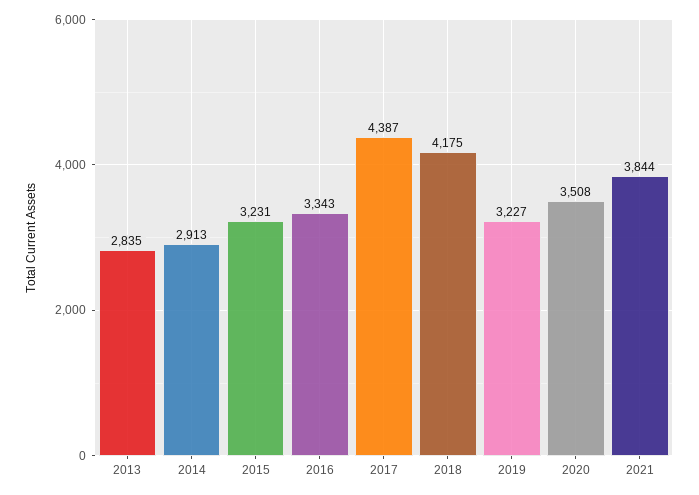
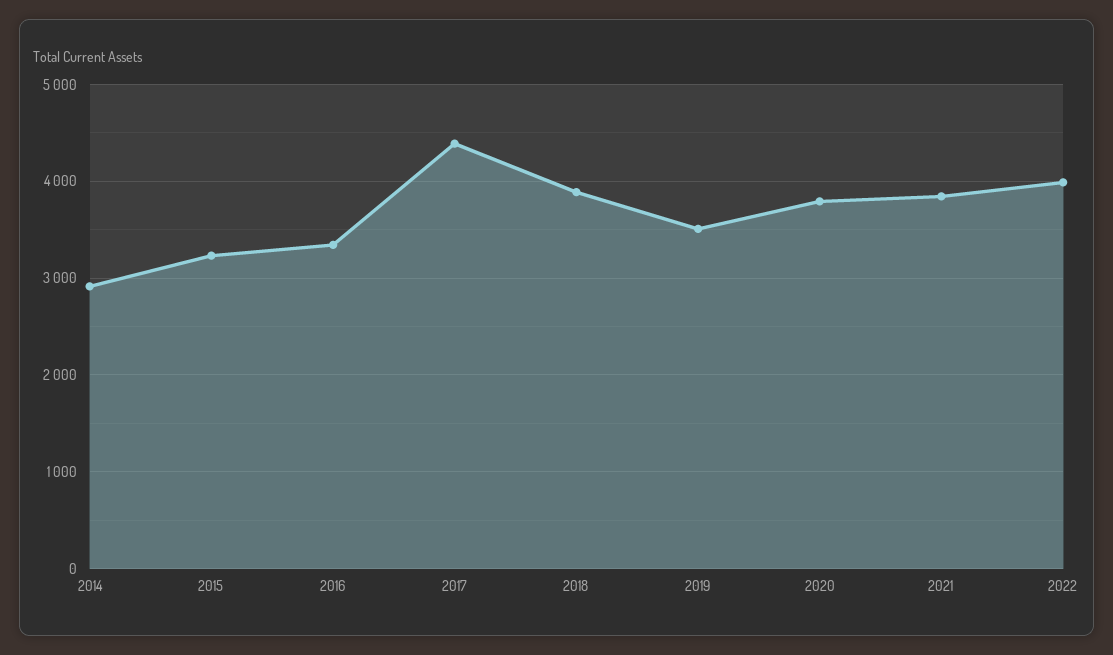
2013: 2835 -> none
2018: 4175 -> 3900
2019: 3227 -> 3500
2020: 3508 -> 3800
2022: none -> 4000

